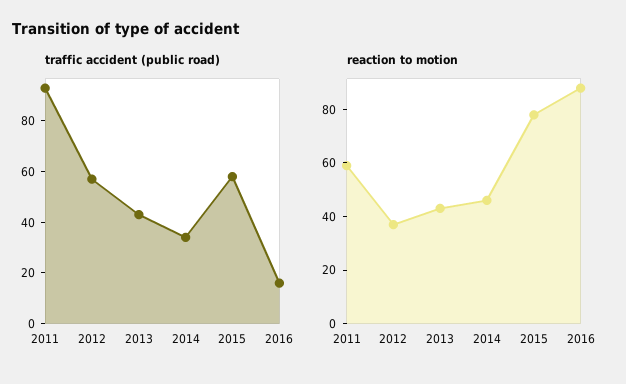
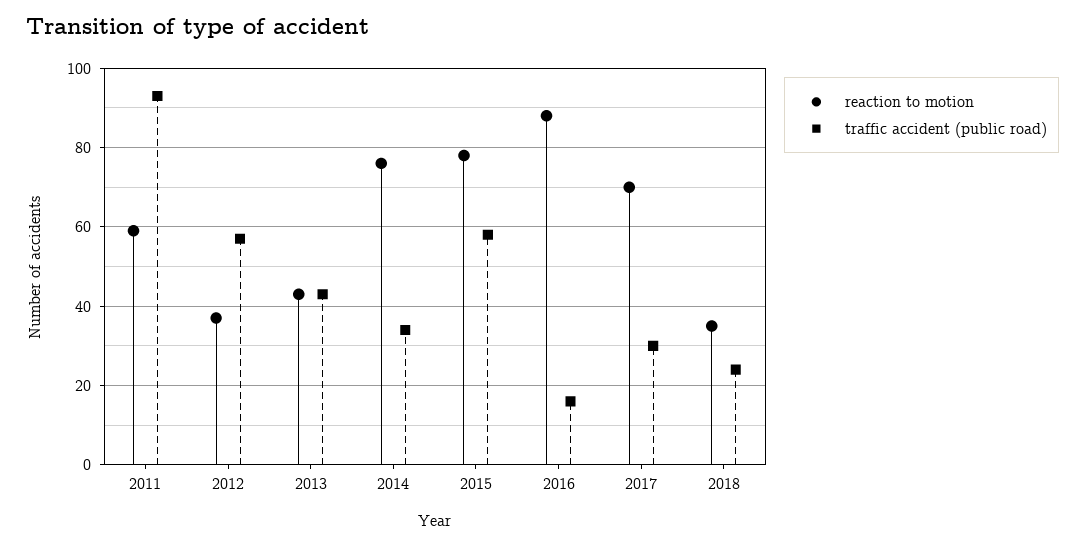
reaction to motion, 2014: 45 -> 75
reaction to motion, 2017: none -> 70
traffic accident (public road), 2017: none -> 30
reaction to motion, 2018: none -> 35
traffic accident (public road), 2018: none -> 25

